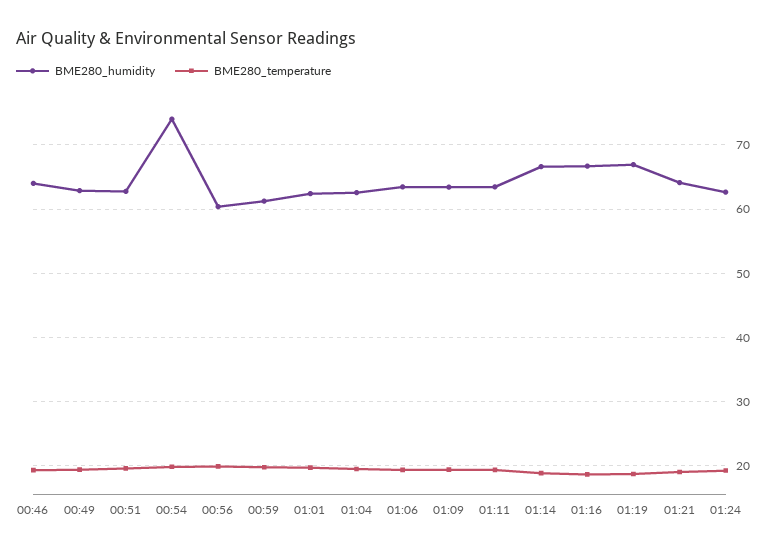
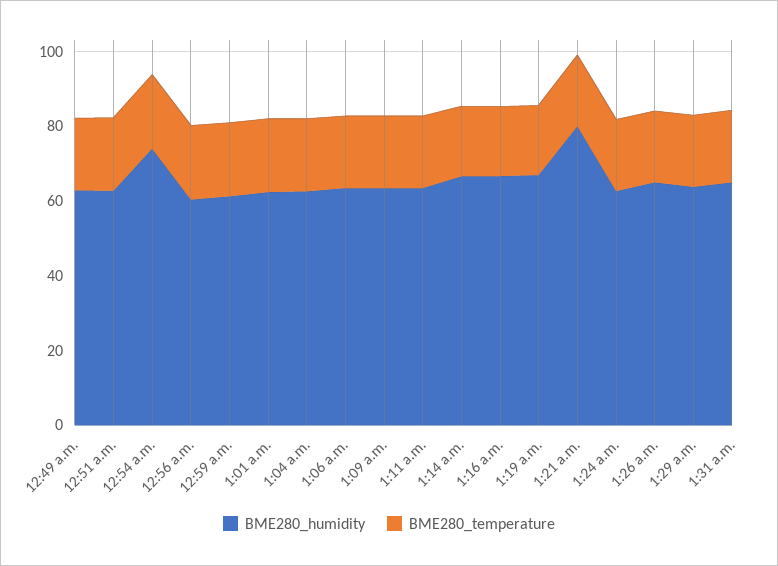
BME280_humidity, 00:46: 64 -> none
BME280_temperature, 00:46: 19 -> none
BME280_humidity, 01:21: 64 -> 80
BME280_humidity, 1:26 a.m.: none -> 65
BME280_temperature, 1:26 a.m.: none -> 20
BME280_humidity, 1:29 a.m.: none -> 65
BME280_temperature, 1:29 a.m.: none -> 20
BME280_humidity, 1:31 a.m.: none -> 65
BME280_temperature, 1:31 a.m.: none -> 20

